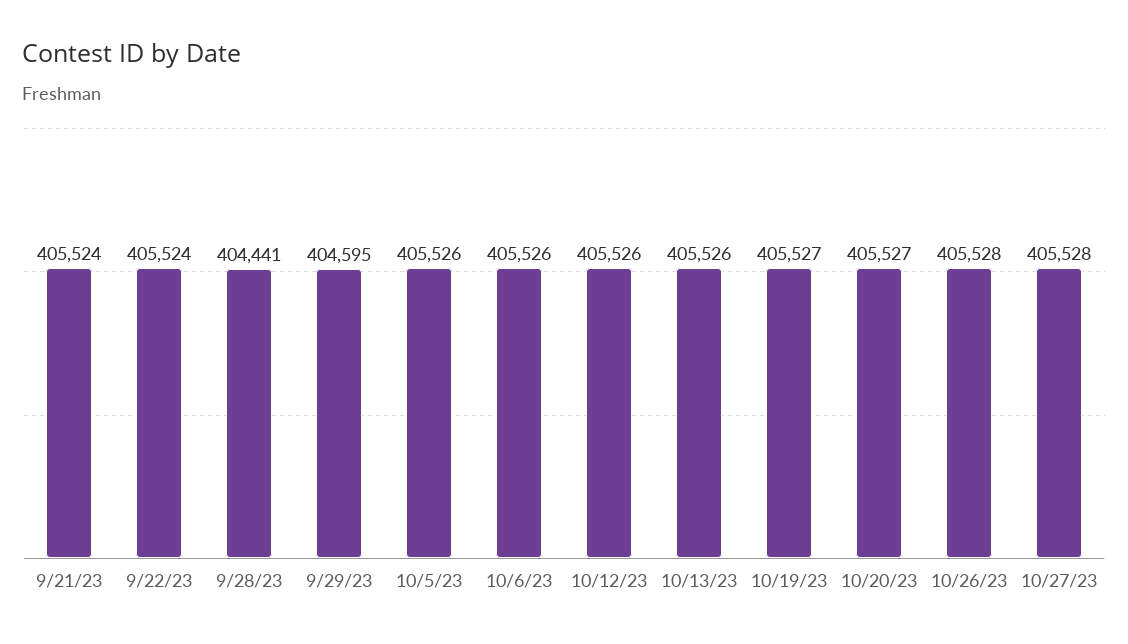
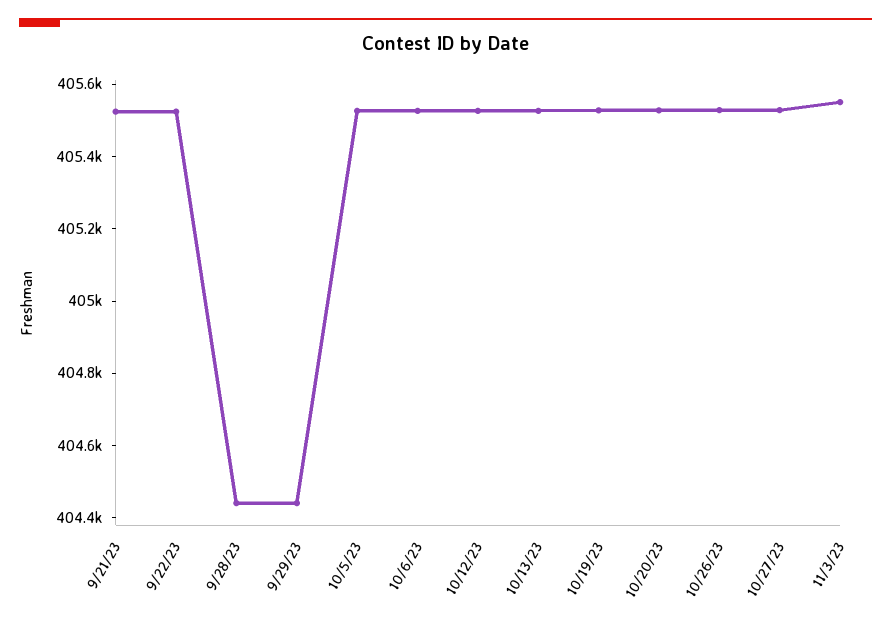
9/29/23: 404595 -> 404450
11/3/23: none -> 405550

